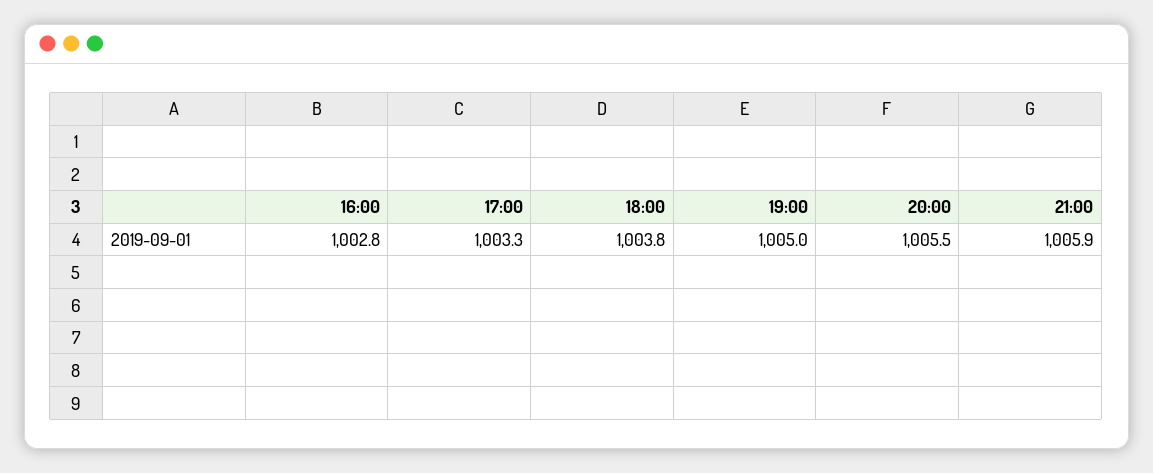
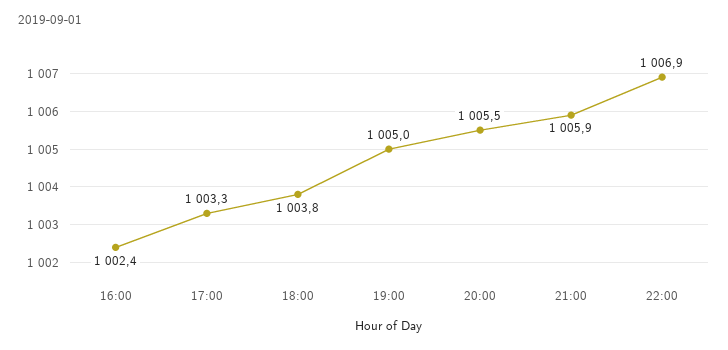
16:00: 1002.8 -> 1002.4
22:00: none -> 1006.9

